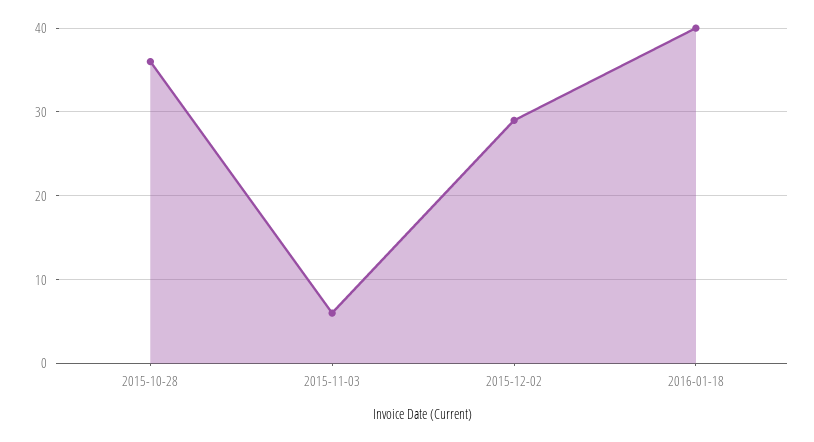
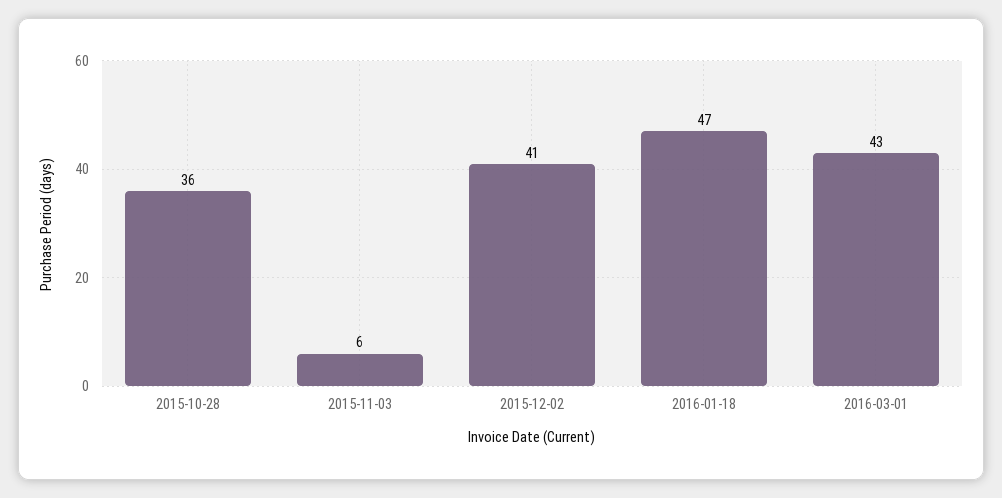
2015-12-02: 29 -> 41
2016-01-18: 40 -> 47
2016-03-01: none -> 43

